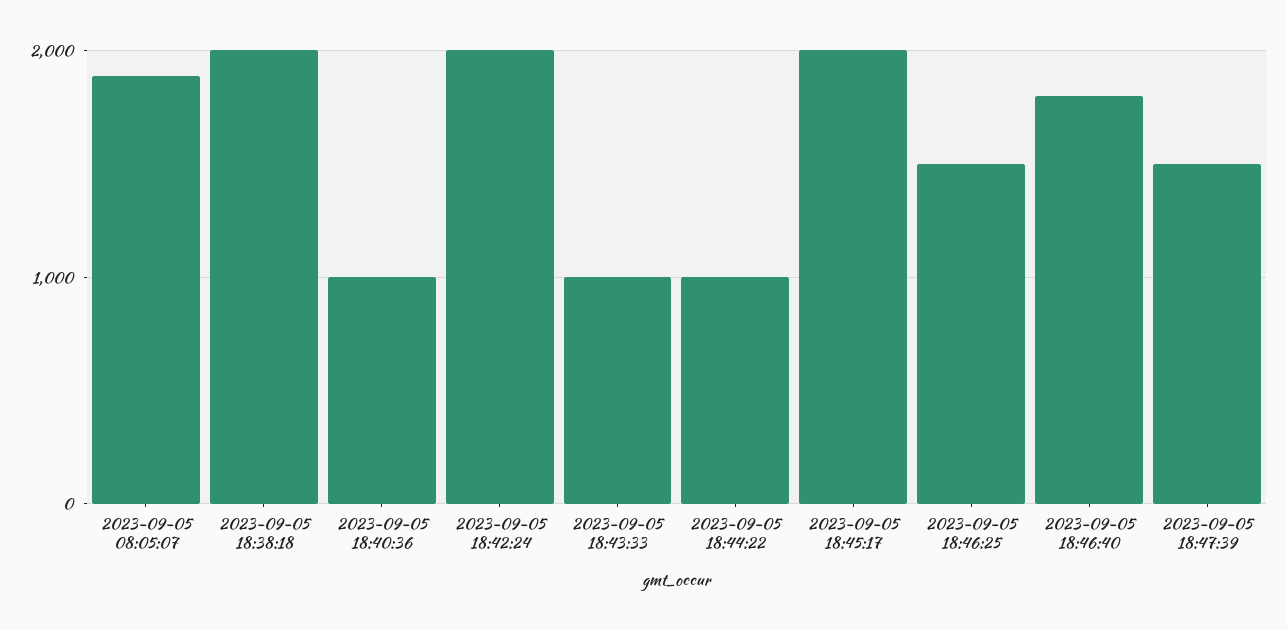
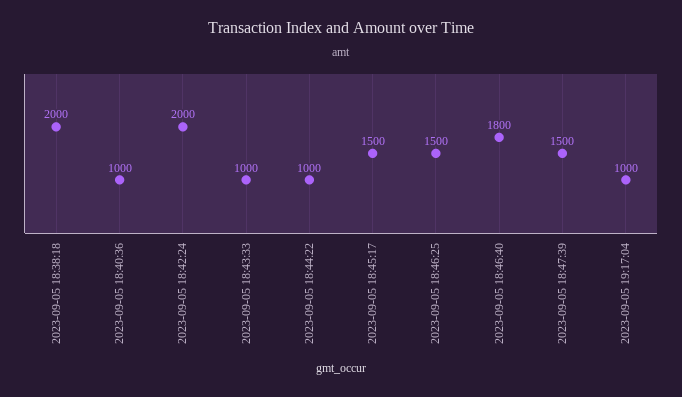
2023-09-05 08:05:07: 1900 -> none
2023-09-05 18:45:17: 2000 -> 1500
2023-09-05 19:17:04: none -> 1000

